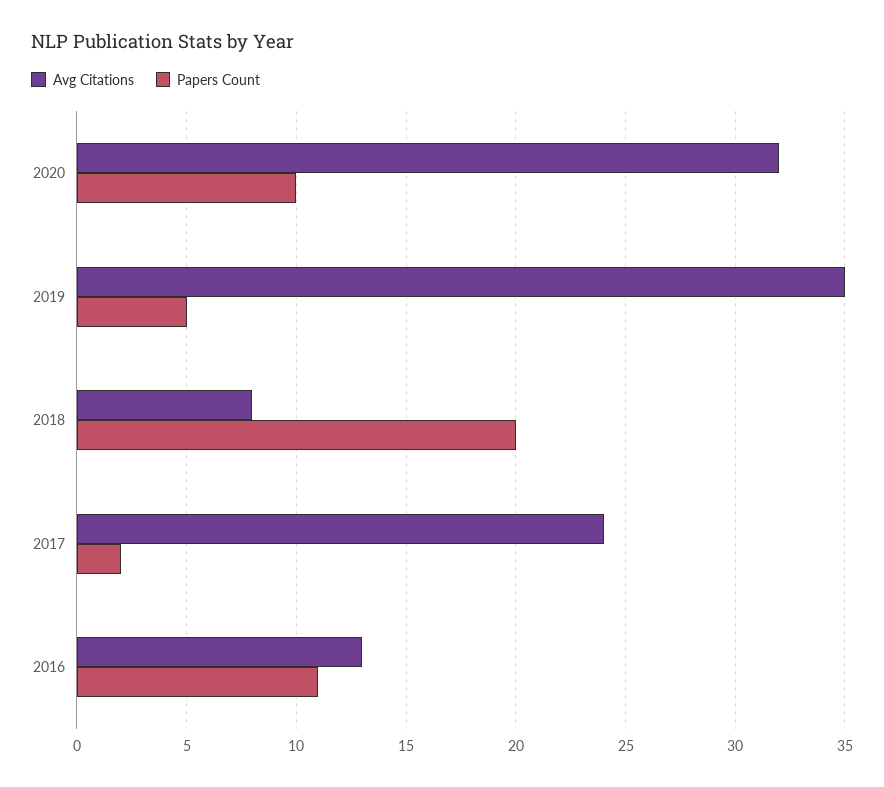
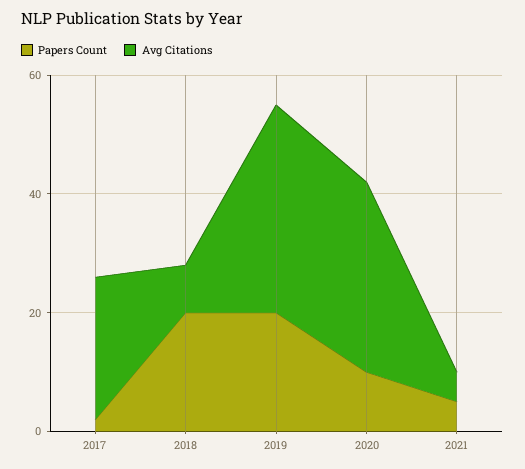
Papers Count, 2019: 5 -> 20
Avg Citations, 2016: 13 -> none
Papers Count, 2016: 11 -> none
Papers Count, 2021: none -> 5
Avg Citations, 2021: none -> 5

